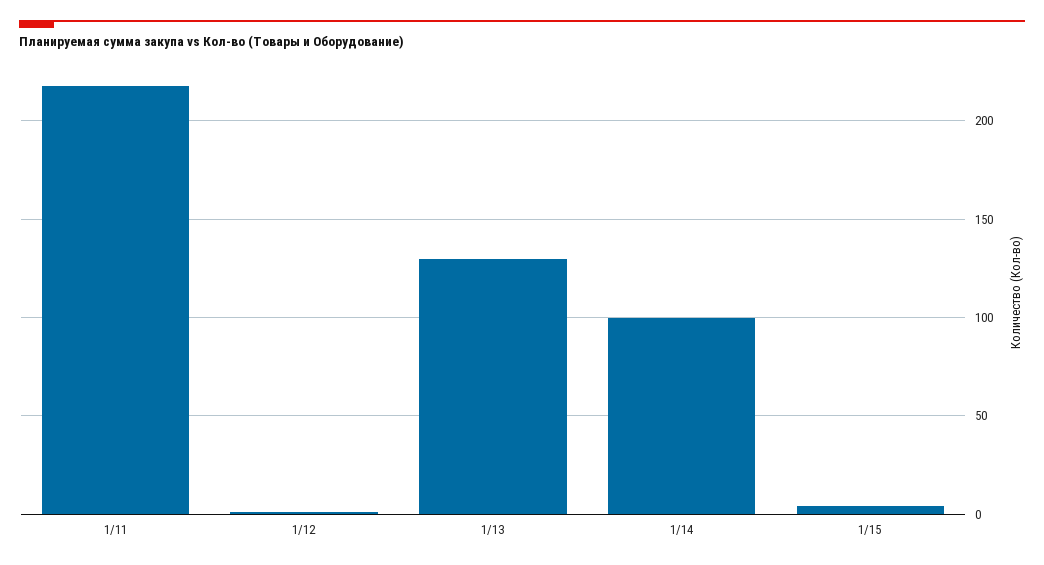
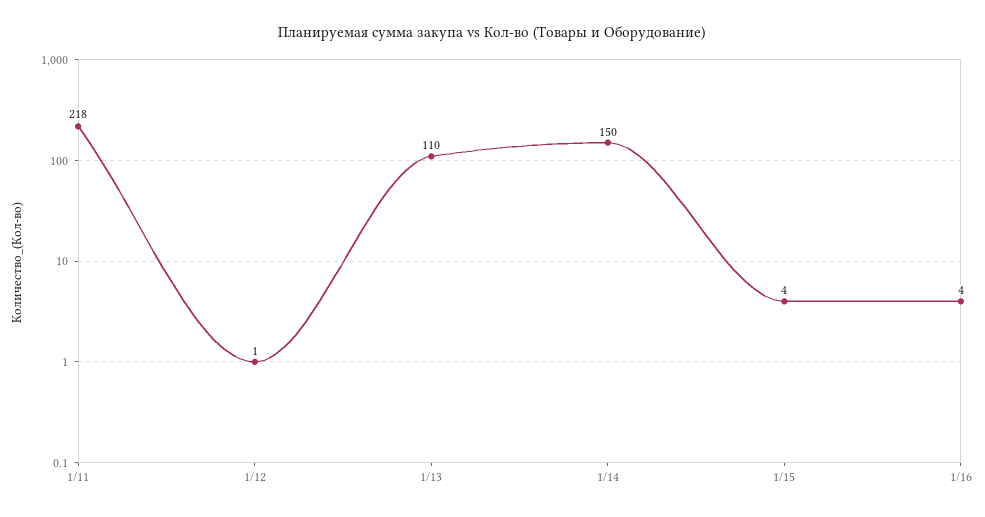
1/13: 130 -> 110
1/14: 100 -> 150
1/16: none -> 4

